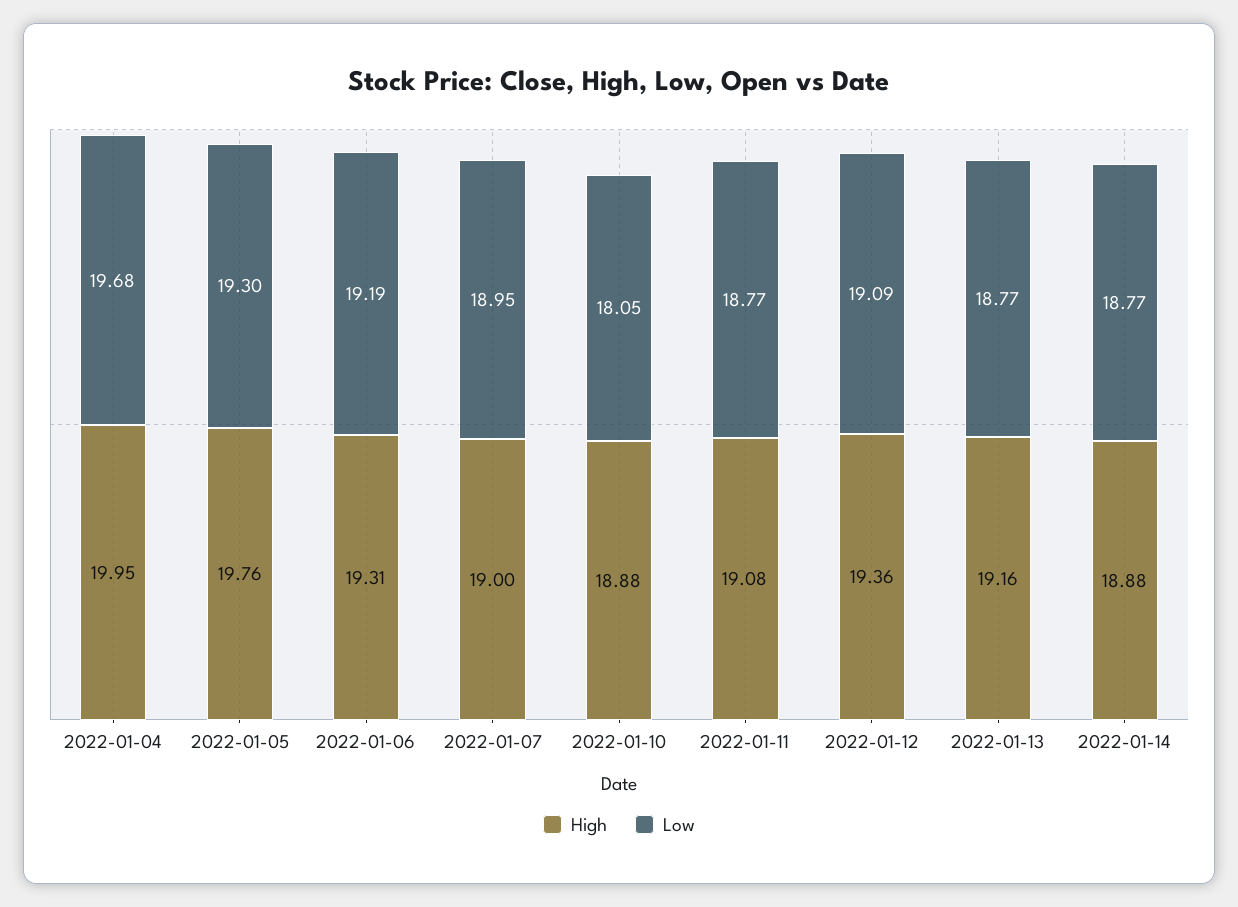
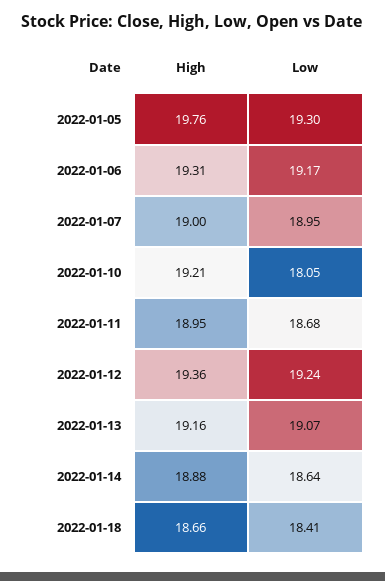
High, 2022-01-04: 19.95 -> none
Low, 2022-01-04: 19.68 -> none
Low, 2022-01-06: 19.19 -> 19.17
High, 2022-01-10: 18.88 -> 19.21
High, 2022-01-11: 19.08 -> 18.95
Low, 2022-01-11: 18.77 -> 18.68
Low, 2022-01-12: 19.09 -> 19.24
Low, 2022-01-13: 18.77 -> 19.07
Low, 2022-01-14: 18.77 -> 18.64
High, 2022-01-18: none -> 18.66
Low, 2022-01-18: none -> 18.41

